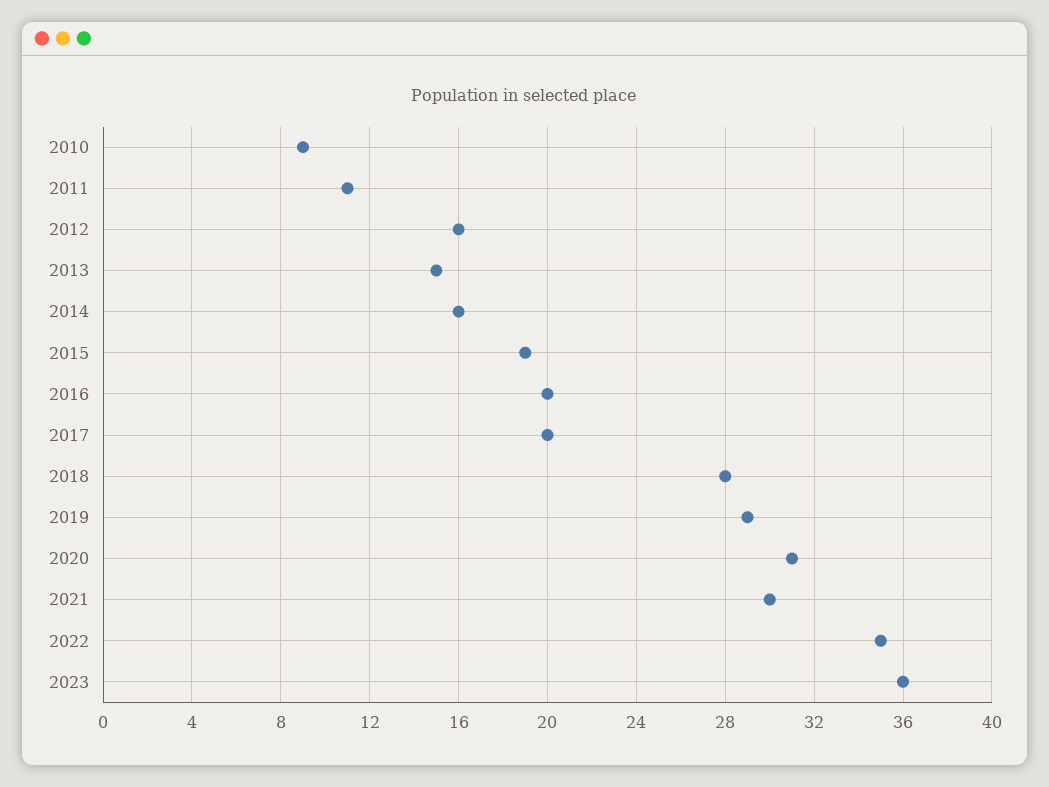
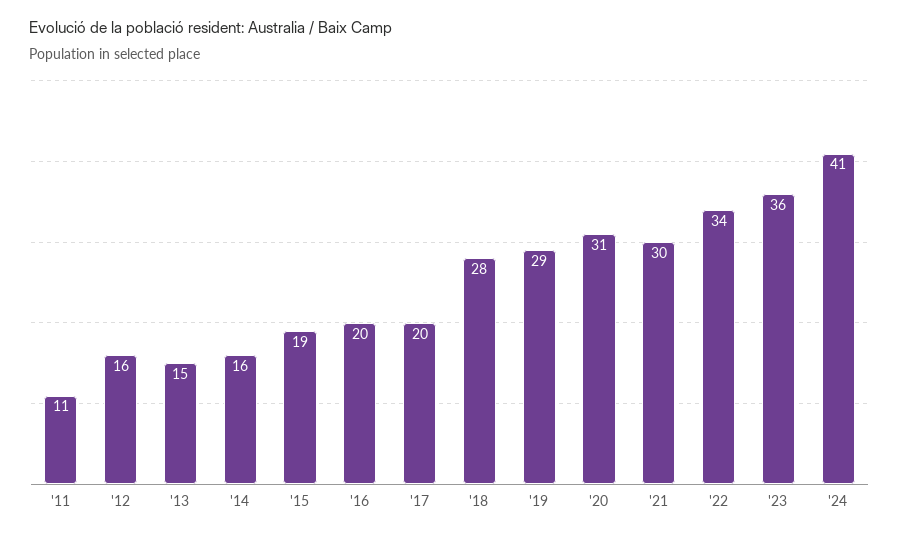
2010: 9 -> none
2022: 35 -> 34
'24: none -> 41

